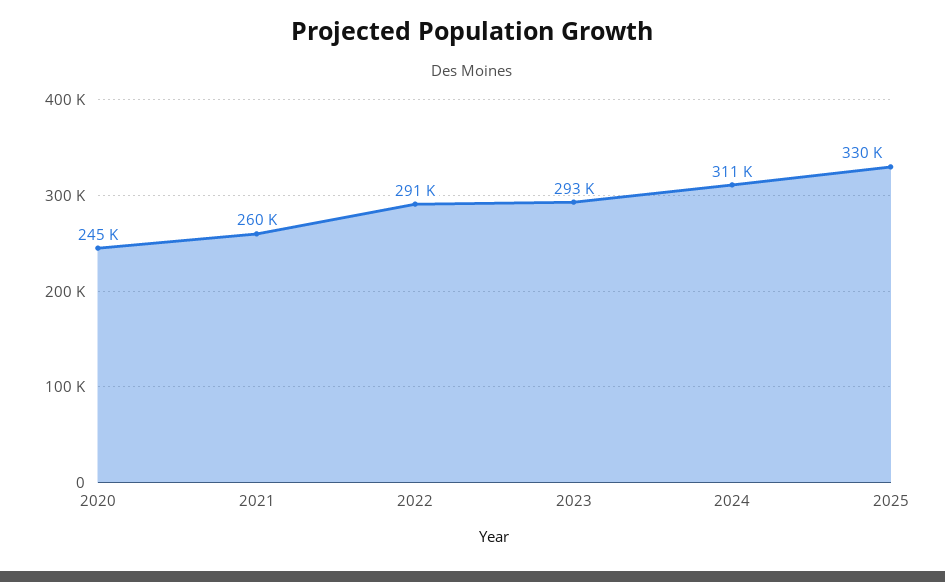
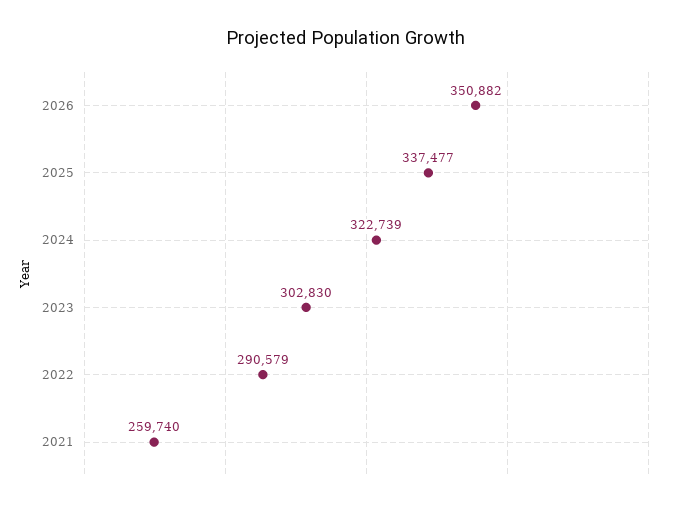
2020: 245000 -> none
2023: 293000 -> 302830
2024: 311000 -> 322739
2025: 330000 -> 337477
2026: none -> 350882

